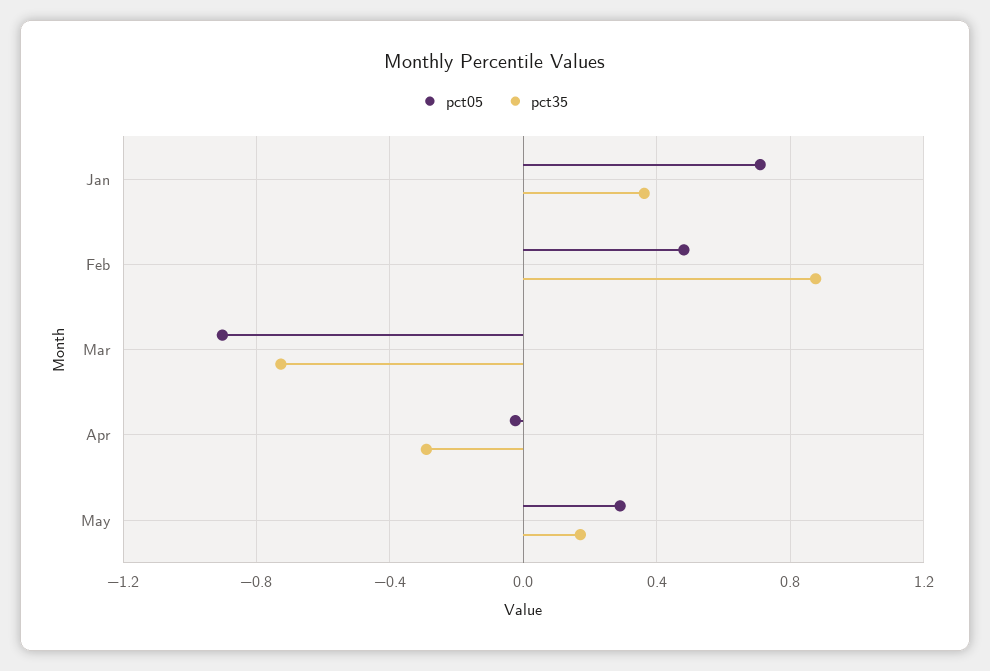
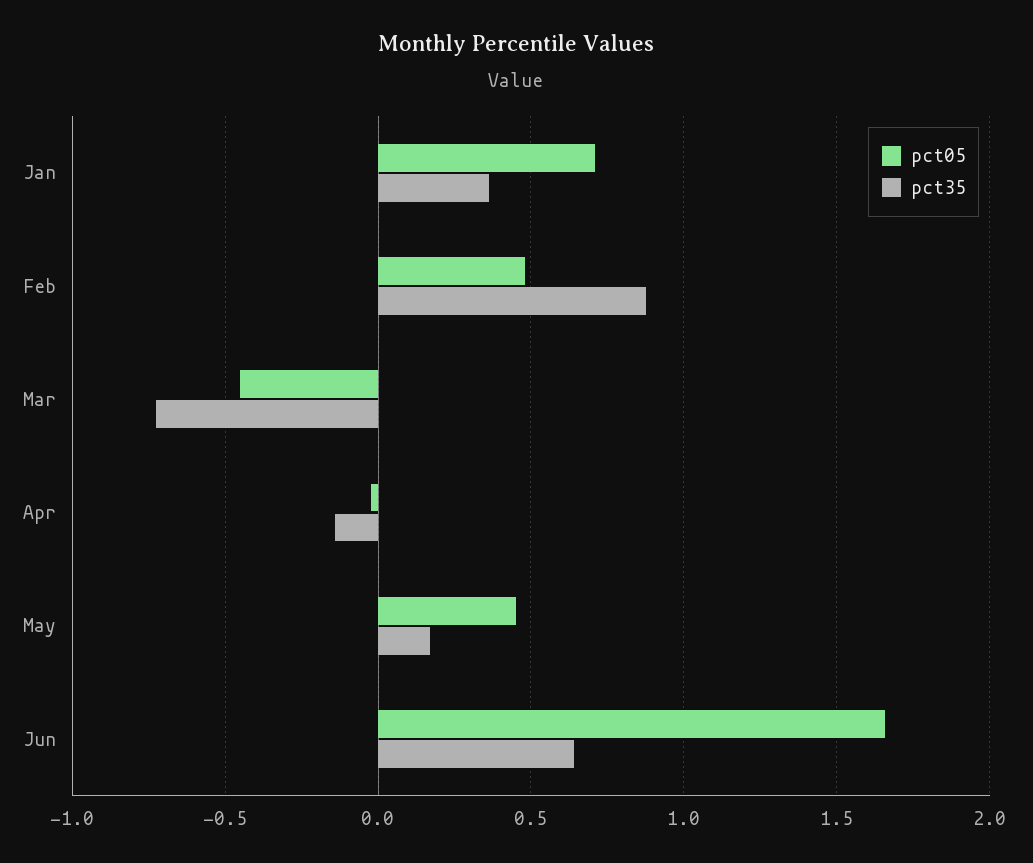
pct05, Mar: -0.9 -> -0.45
pct35, Apr: -0.3 -> -0.15
pct05, May: 0.3 -> 0.45
pct05, Jun: none -> 1.65
pct35, Jun: none -> 0.65

